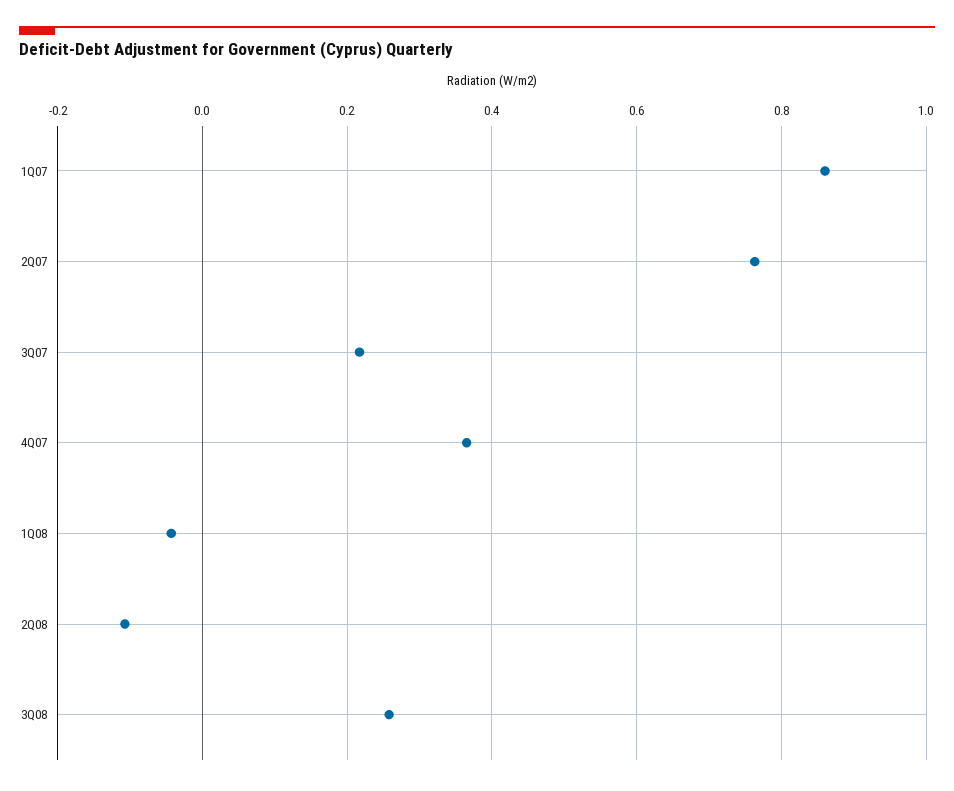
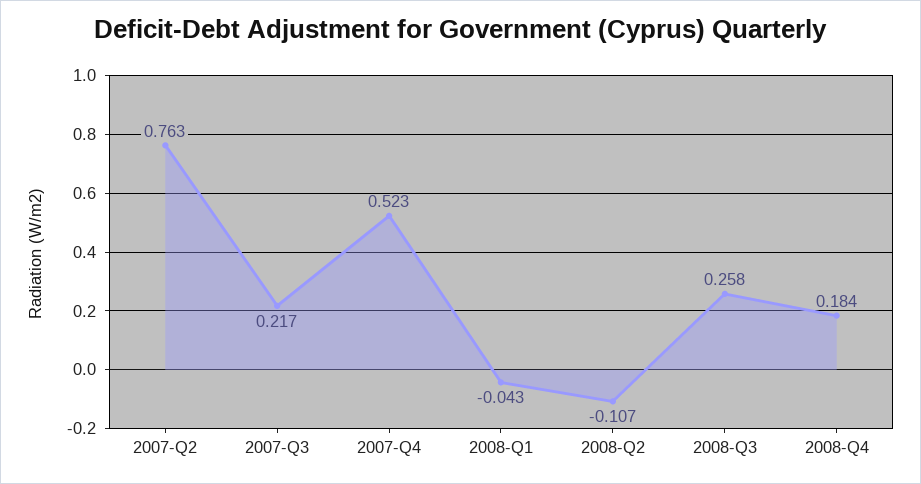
1Q07: 0.86 -> none
4Q07: 0.36 -> 0.523
2008-Q4: none -> 0.184

